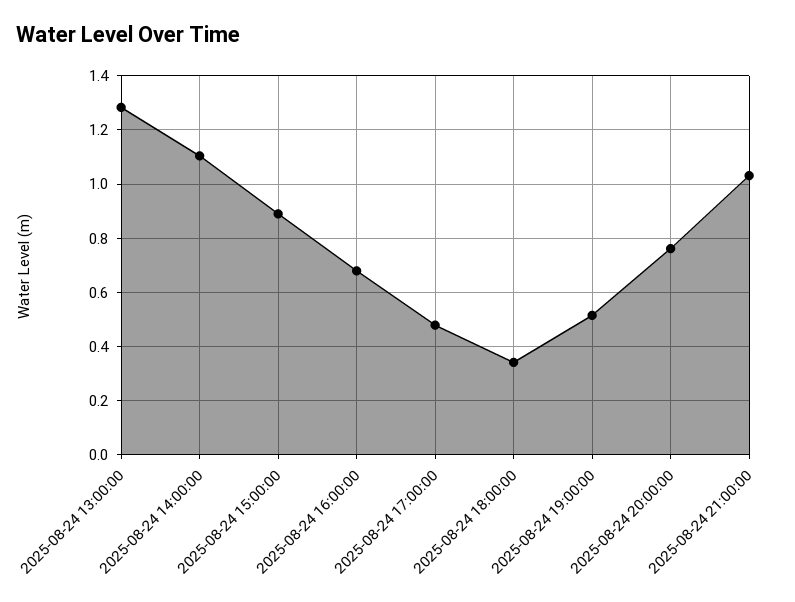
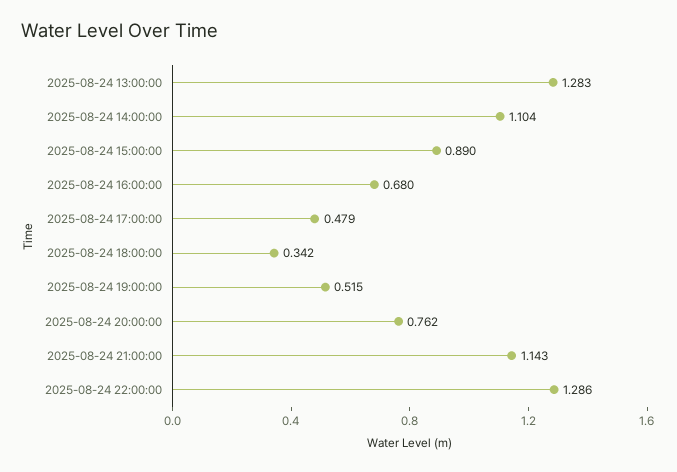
2025-08-24 21:00:00: 1.025 -> 1.143
2025-08-24 22:00:00: none -> 1.286

